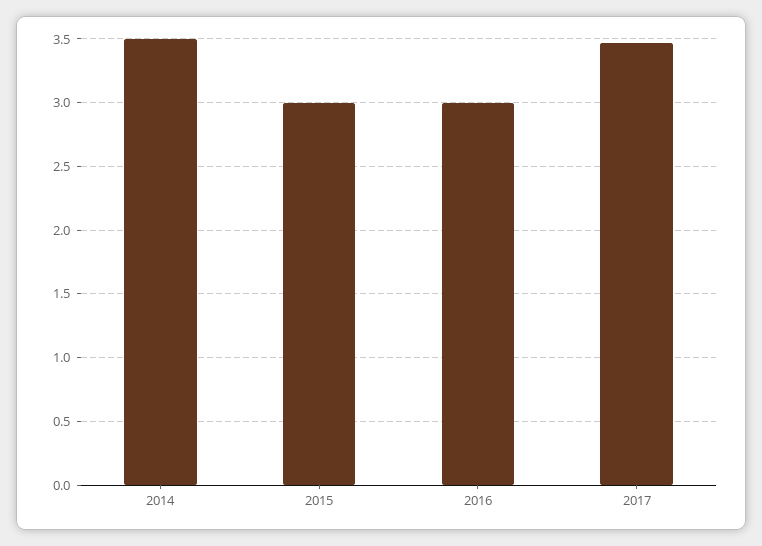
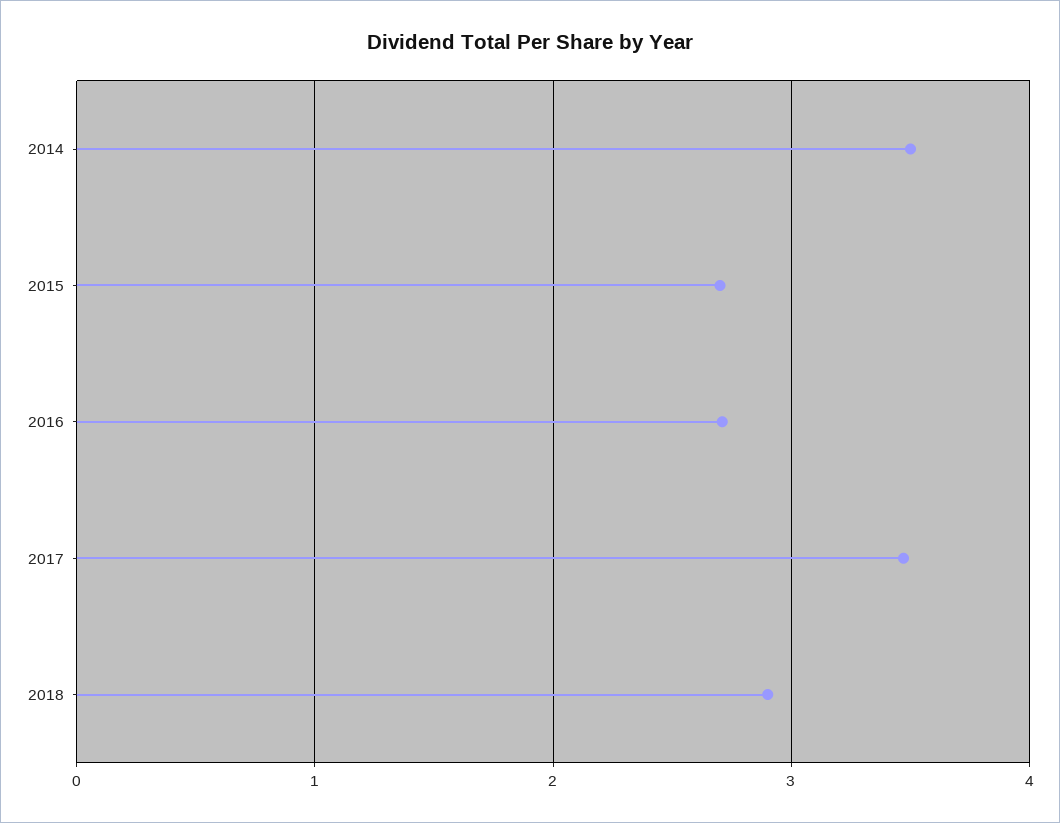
2015: 3 -> 2.7
2016: 3 -> 2.7
2018: none -> 2.9

